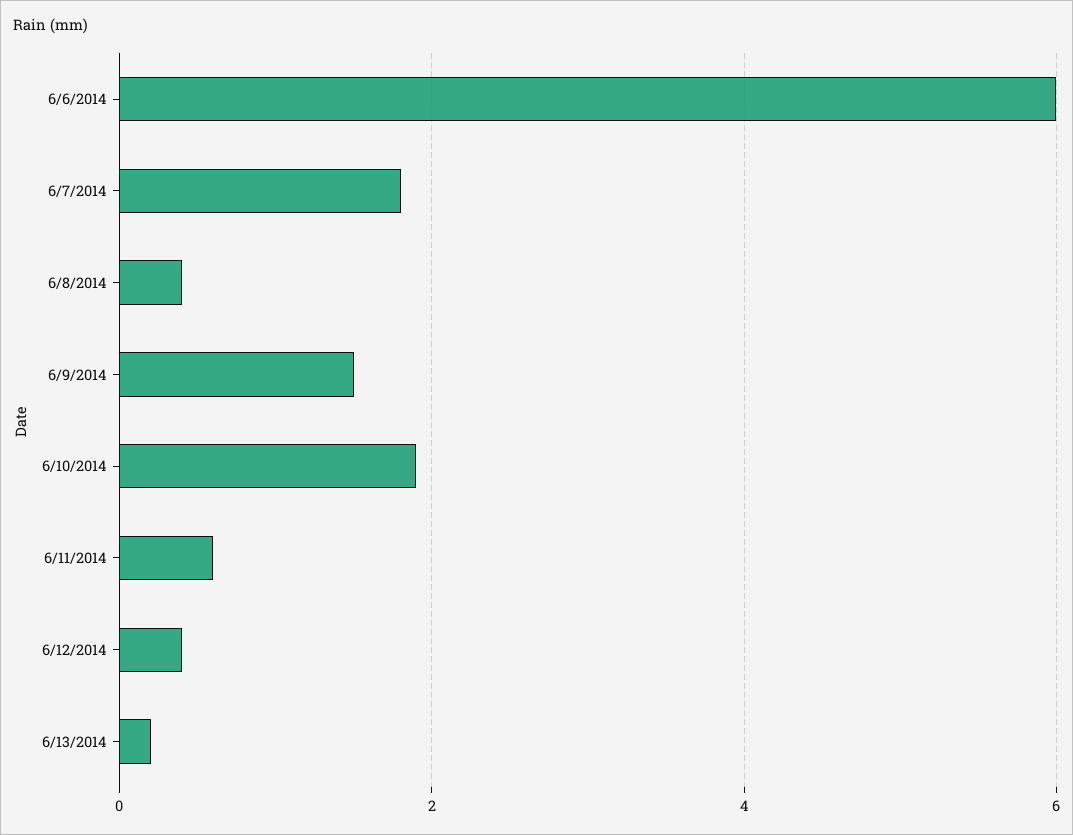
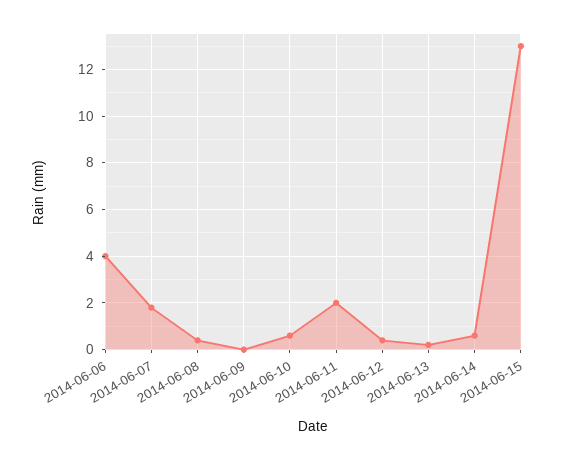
6/6/2014: 6 -> 4
6/9/2014: 1.5 -> 0
6/10/2014: 2 -> 0.5
6/11/2014: 0.5 -> 2
2014-06-14: none -> 0.5
2014-06-15: none -> 13

